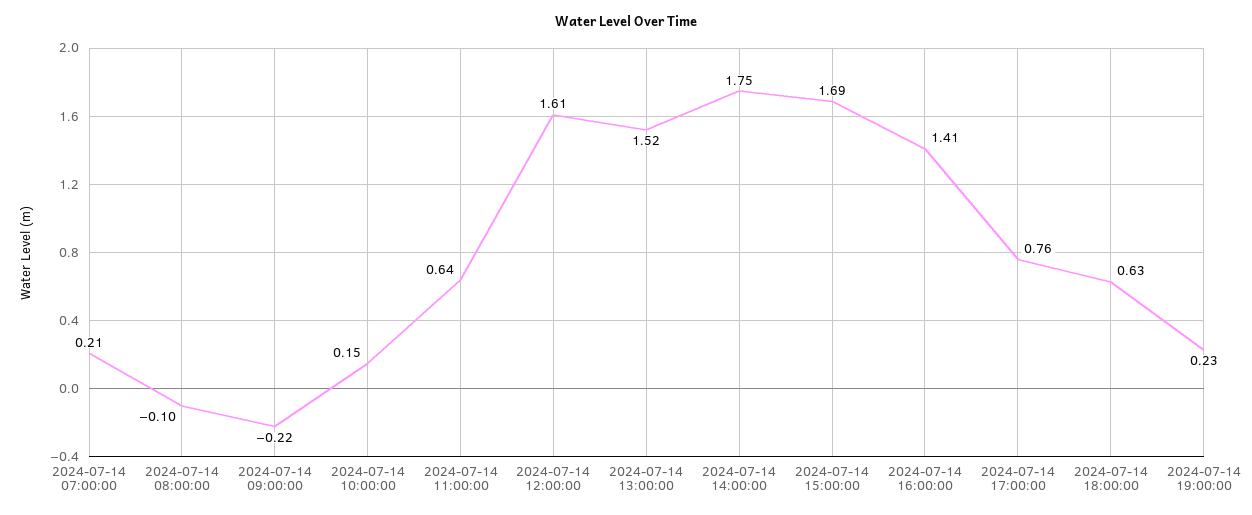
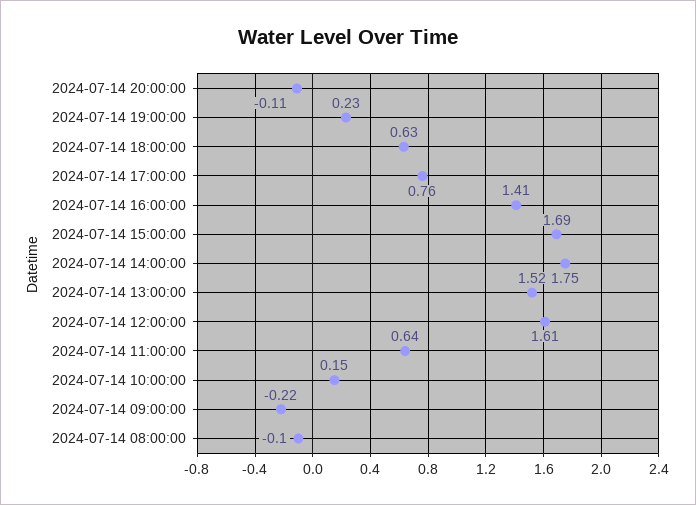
2024-07-14 07:00:00: 0.21 -> none
2024-07-14 20:00:00: none -> -0.11

